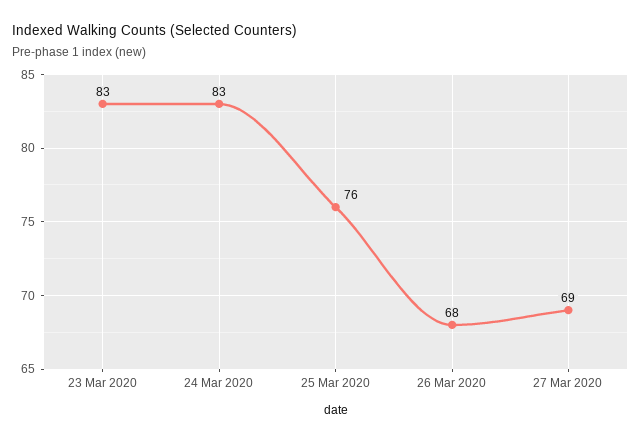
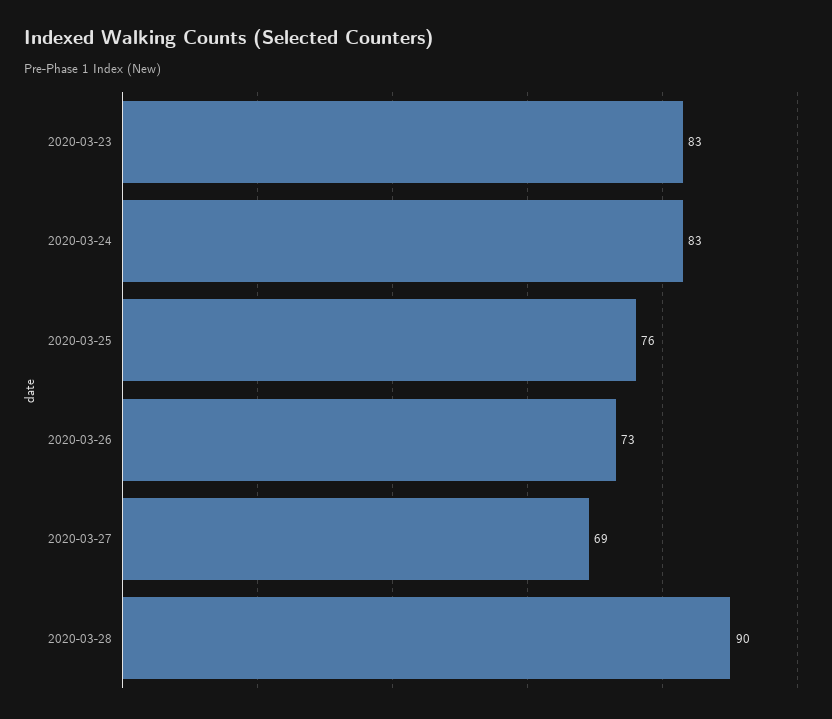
26 Mar 2020: 68 -> 73
2020-03-28: none -> 90

